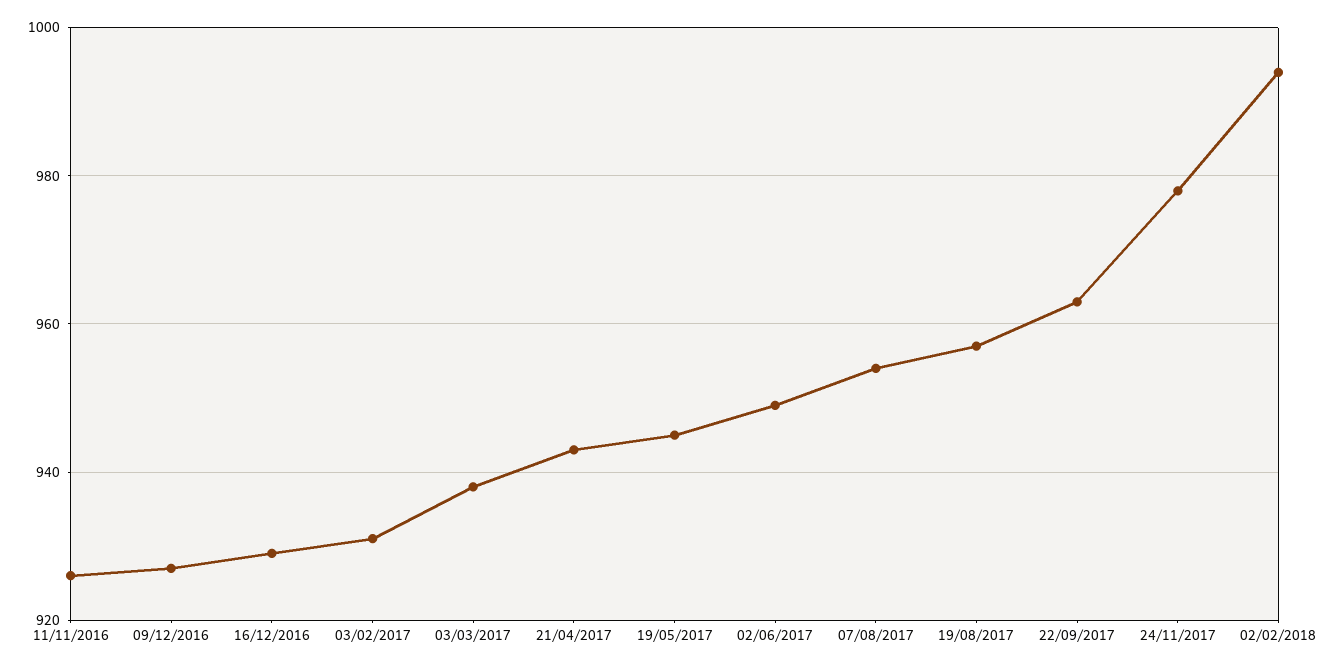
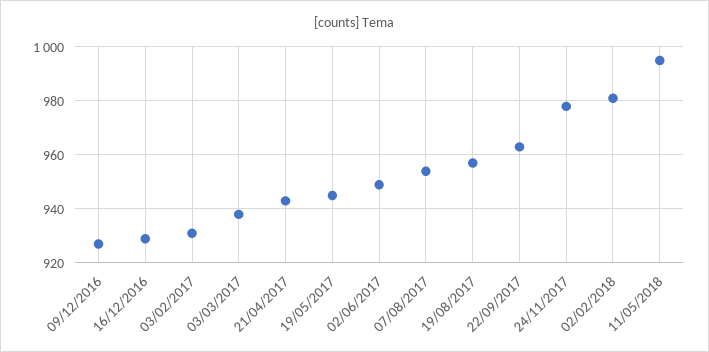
11/11/2016: 925 -> none
02/02/2018: 995 -> 980
11/05/2018: none -> 995

